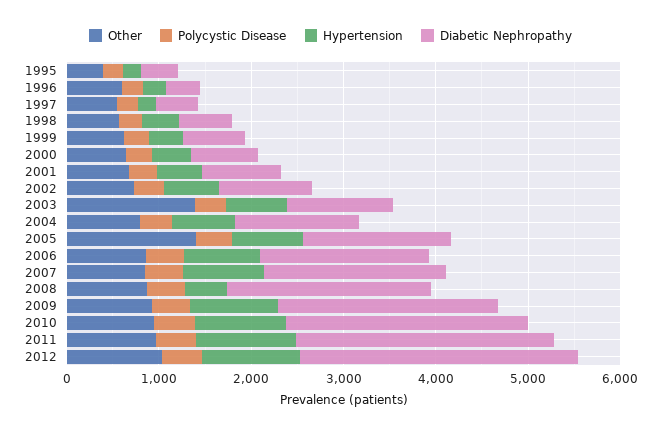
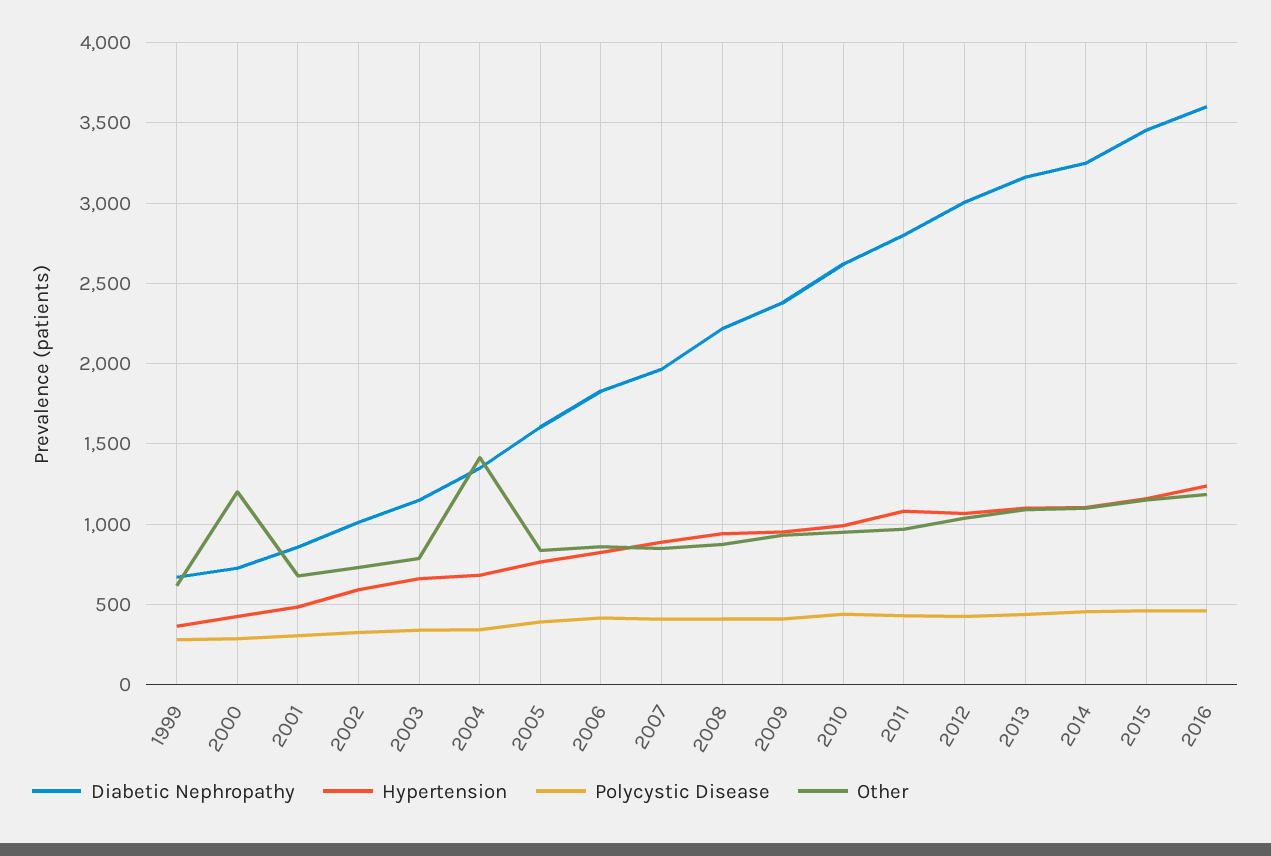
Other, 1995: 400 -> none
Polycystic Disease, 1995: 200 -> none
Hypertension, 1995: 200 -> none
Diabetic Nephropathy, 1995: 400 -> none
Other, 1996: 600 -> none
Polycystic Disease, 1996: 200 -> none
Hypertension, 1996: 200 -> none
Diabetic Nephropathy, 1996: 400 -> none
Other, 1997: 600 -> none
Polycystic Disease, 1997: 200 -> none
Hypertension, 1997: 200 -> none
Diabetic Nephropathy, 1997: 400 -> none
Other, 1998: 600 -> none
Polycystic Disease, 1998: 200 -> none
Hypertension, 1998: 400 -> none
Diabetic Nephropathy, 1998: 600 -> none
Other, 2000: 600 -> 1200
Other, 2003: 1400 -> 800
Other, 2004: 800 -> 1400
Other, 2005: 1400 -> 850
Hypertension, 2008: 400 -> 950
Diabetic Nephropathy, 2013: none -> 3150
Hypertension, 2013: none -> 1100
Polycystic Disease, 2013: none -> 450
Other, 2013: none -> 1100
Diabetic Nephropathy, 2014: none -> 3250
Hypertension, 2014: none -> 1100
Polycystic Disease, 2014: none -> 450
Other, 2014: none -> 1100
Diabetic Nephropathy, 2015: none -> 3450
Hypertension, 2015: none -> 1150
Polycystic Disease, 2015: none -> 450
Other, 2015: none -> 1150
Diabetic Nephropathy, 2016: none -> 3600
Hypertension, 2016: none -> 1250
Polycystic Disease, 2016: none -> 450
Other, 2016: none -> 1200

